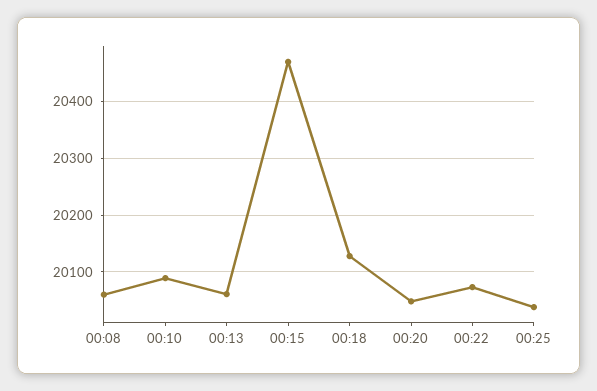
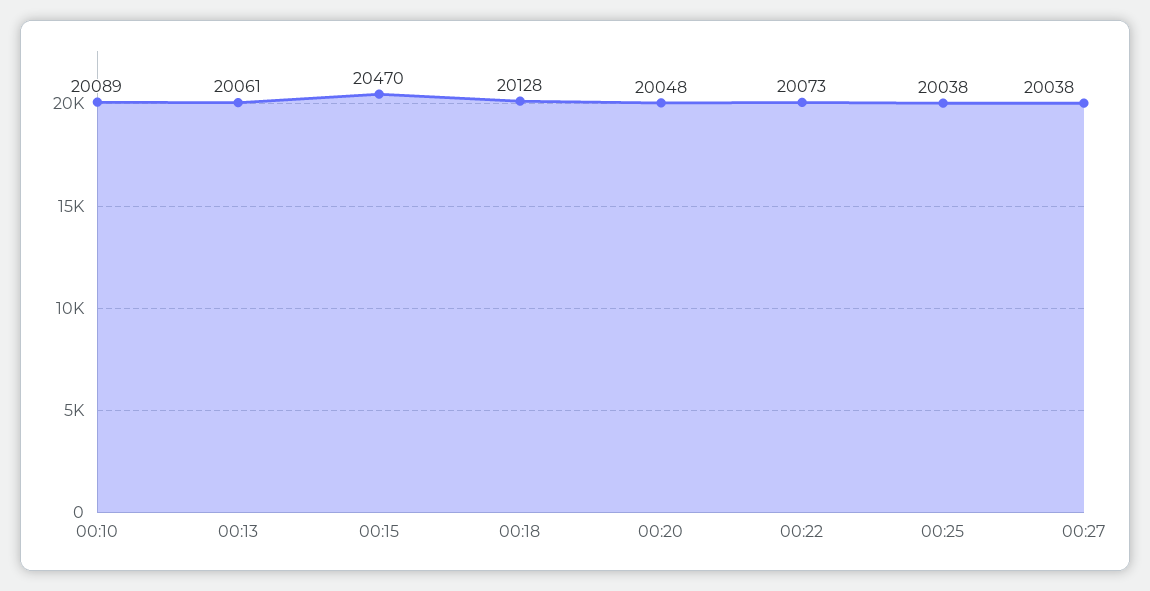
00:08: 20060 -> none
00:27: none -> 20038

